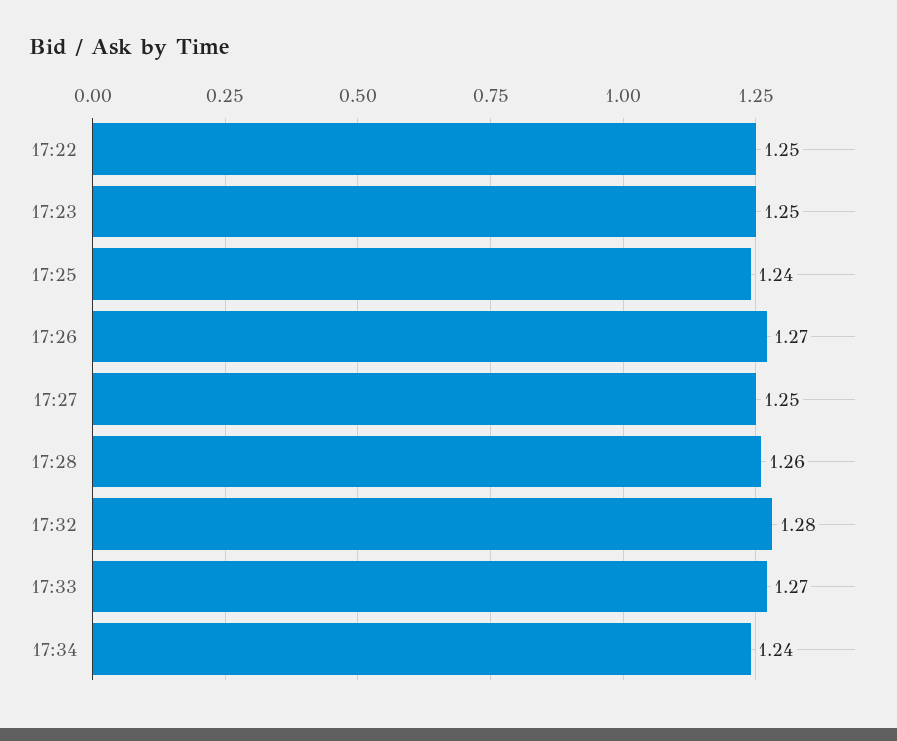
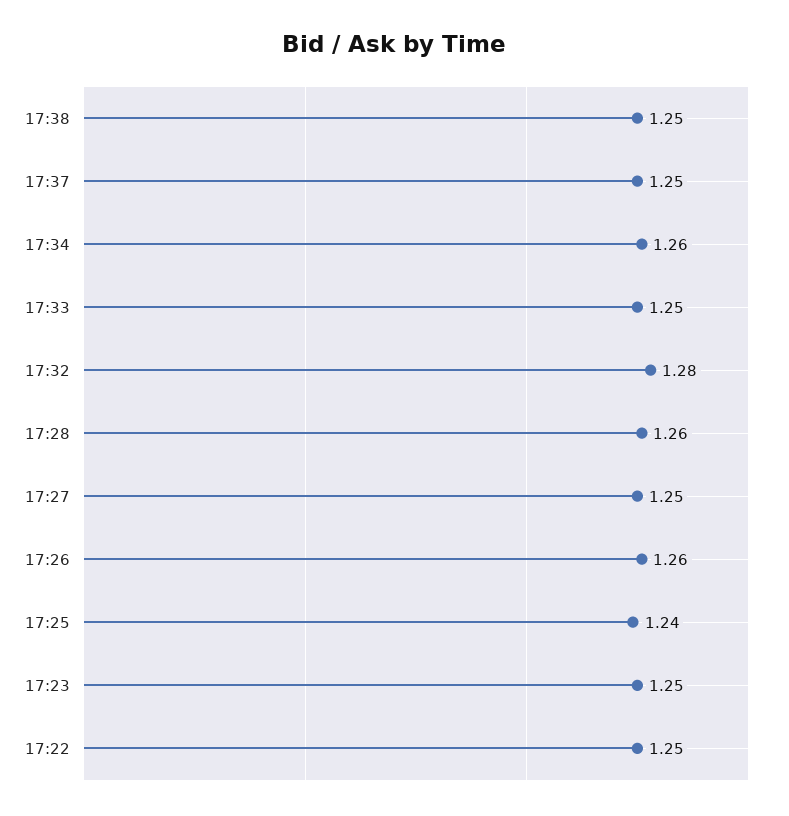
17:26: 1.27 -> 1.26
17:33: 1.27 -> 1.25
17:34: 1.24 -> 1.26
17:38: none -> 1.25
17:37: none -> 1.25

